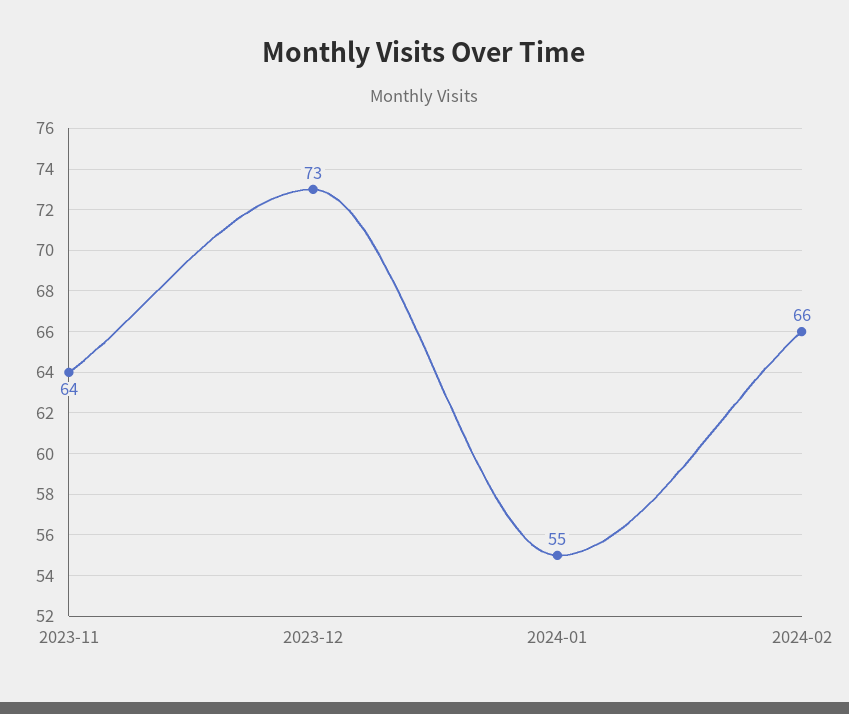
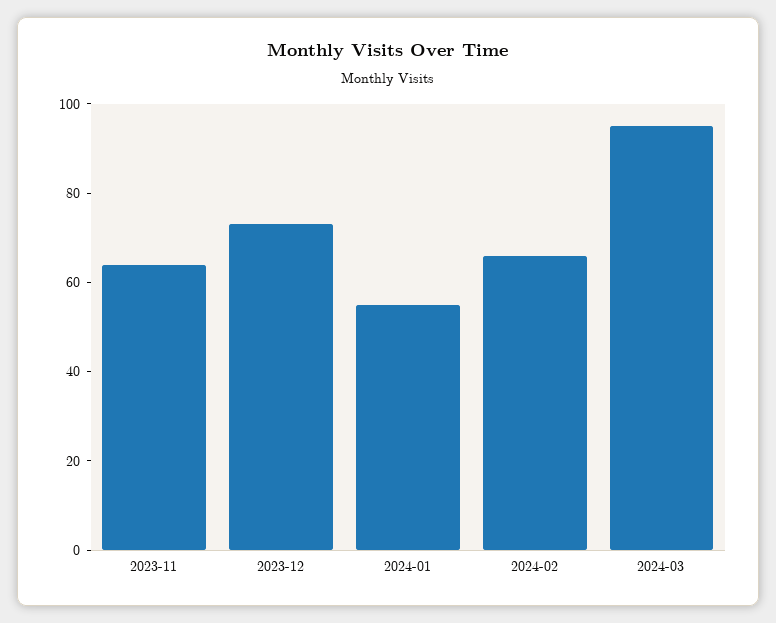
2024-03: none -> 95

